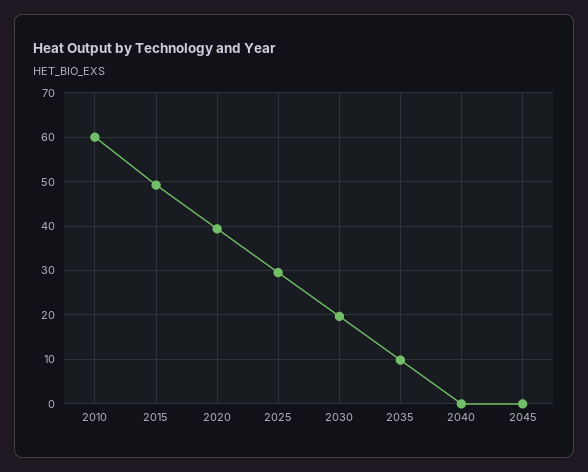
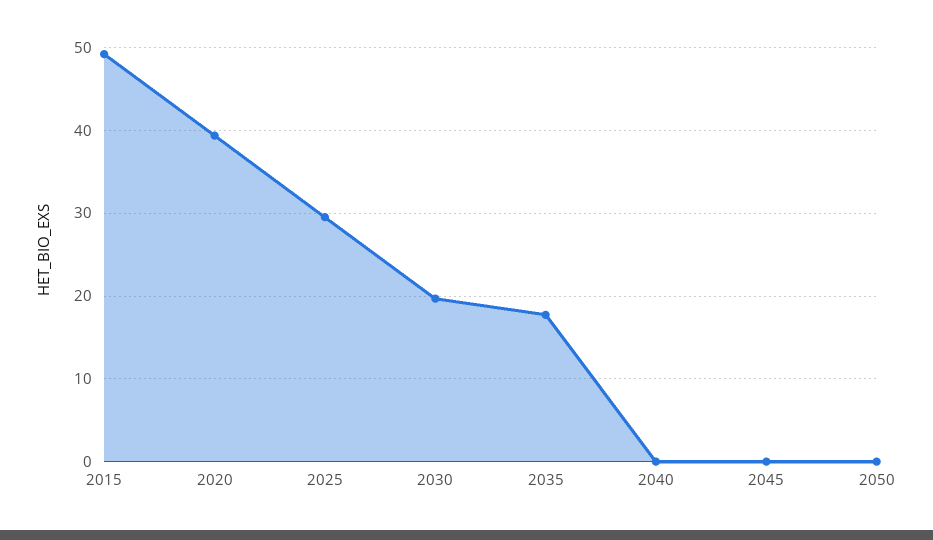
2010: 60 -> none
2035: 10 -> 18
2050: none -> 0

